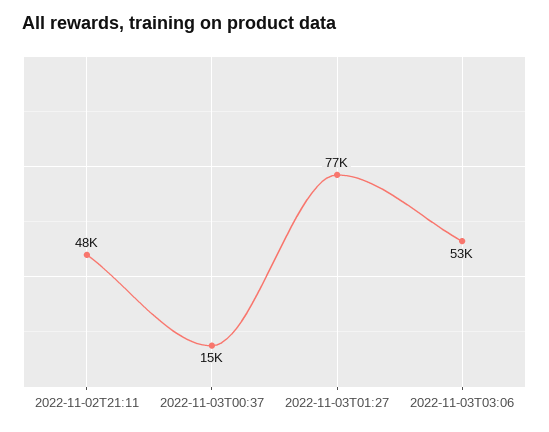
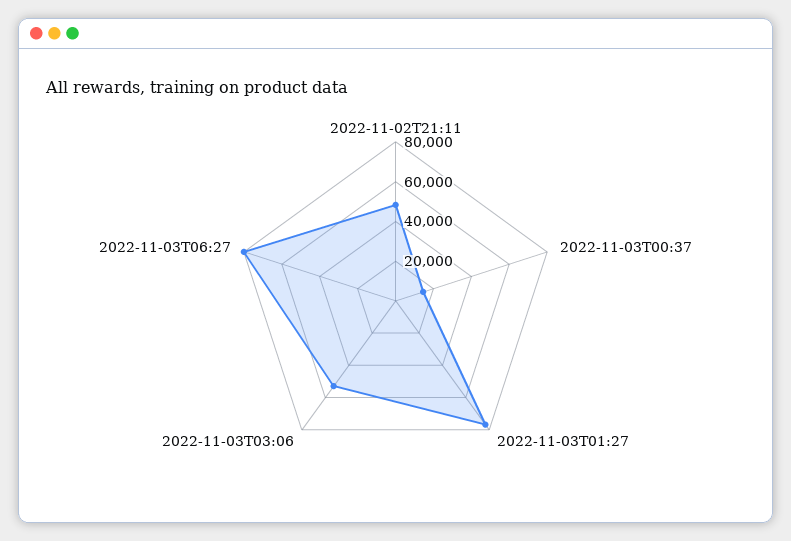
2022-11-03T06:27: none -> 80000

